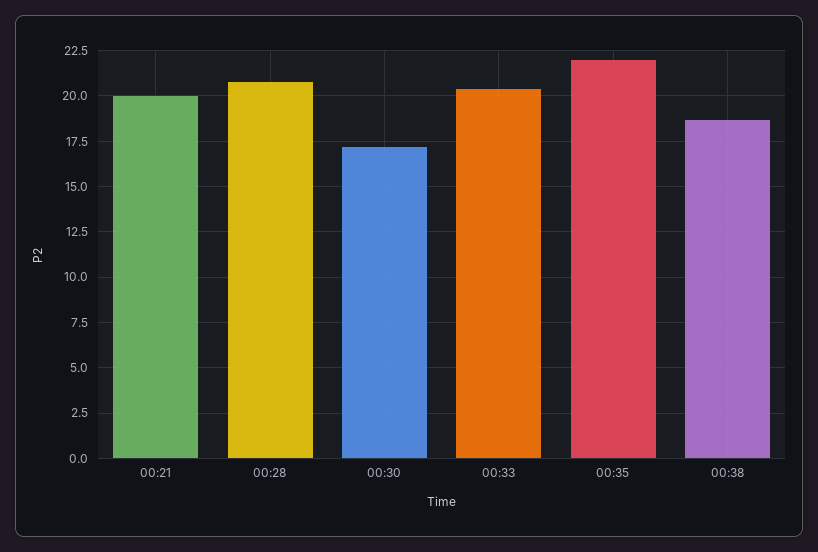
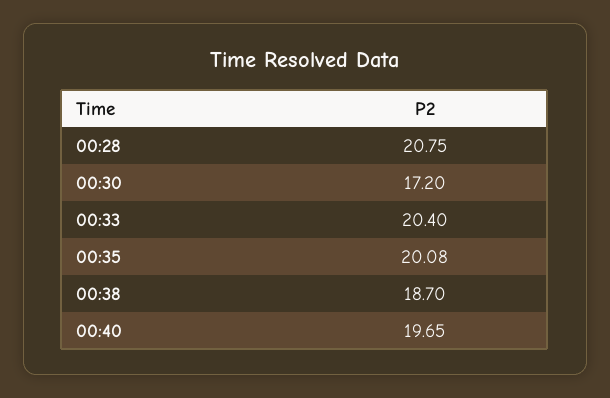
00:21: 20 -> none
00:35: 22 -> 20.08
00:40: none -> 19.65

